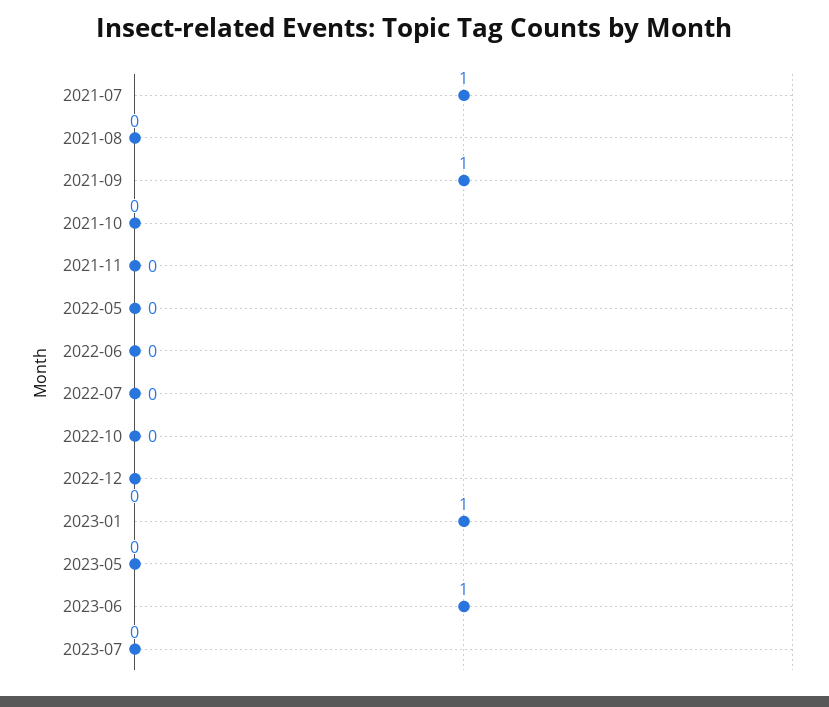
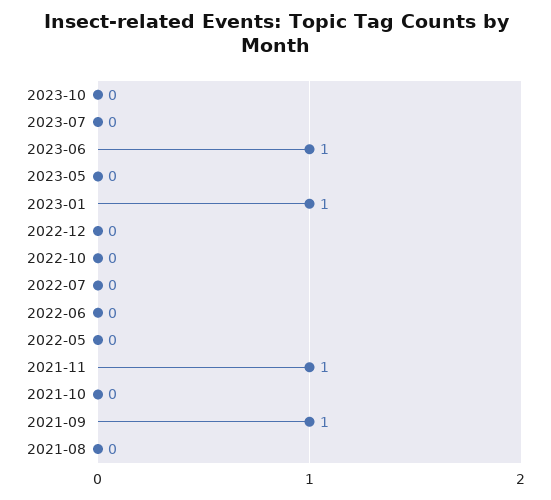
2021-07: 1 -> none
2021-11: 0 -> 1
2023-10: none -> 0

